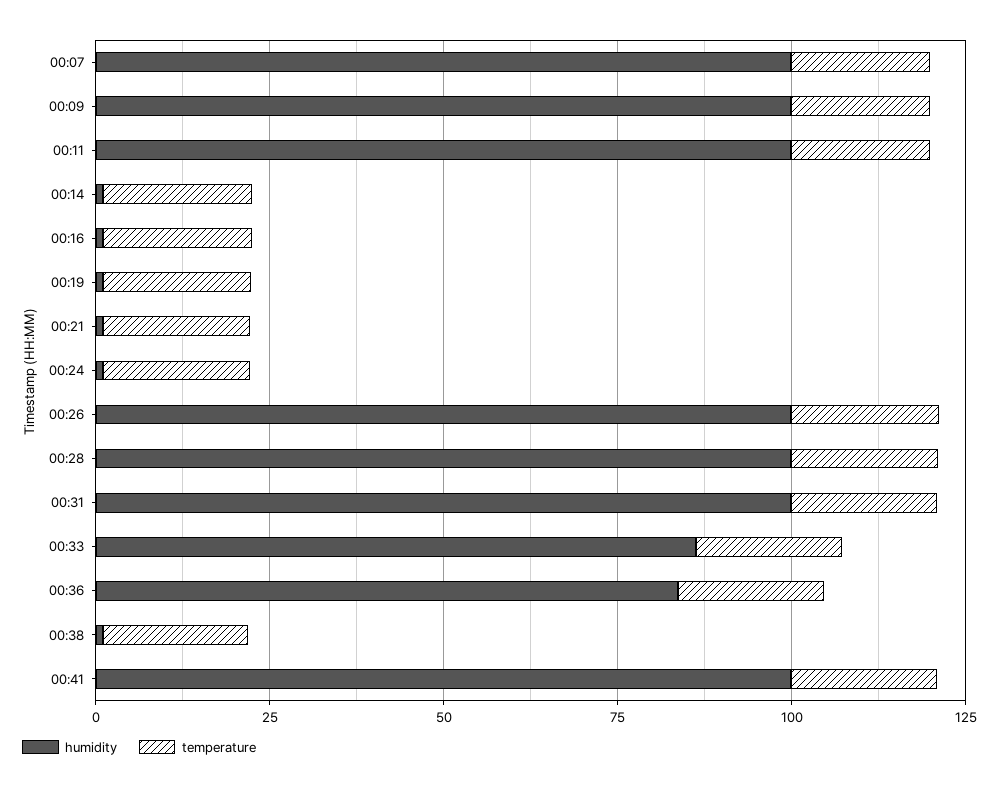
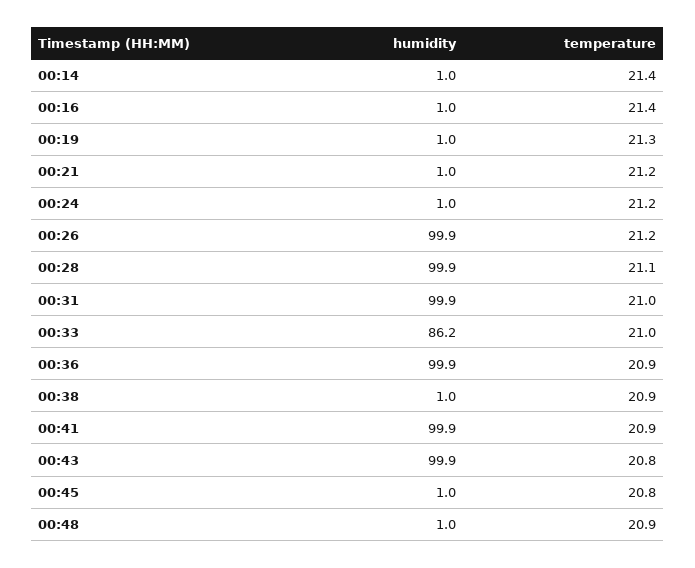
humidity, 00:07: 100 -> none
temperature, 00:07: 20 -> none
humidity, 00:09: 100 -> none
temperature, 00:09: 20 -> none
humidity, 00:11: 100 -> none
temperature, 00:11: 20 -> none
humidity, 00:36: 85 -> 99.9
humidity, 00:43: none -> 99.9
temperature, 00:43: none -> 20.8
humidity, 00:45: none -> 1
temperature, 00:45: none -> 20.8
humidity, 00:48: none -> 1
temperature, 00:48: none -> 20.9

